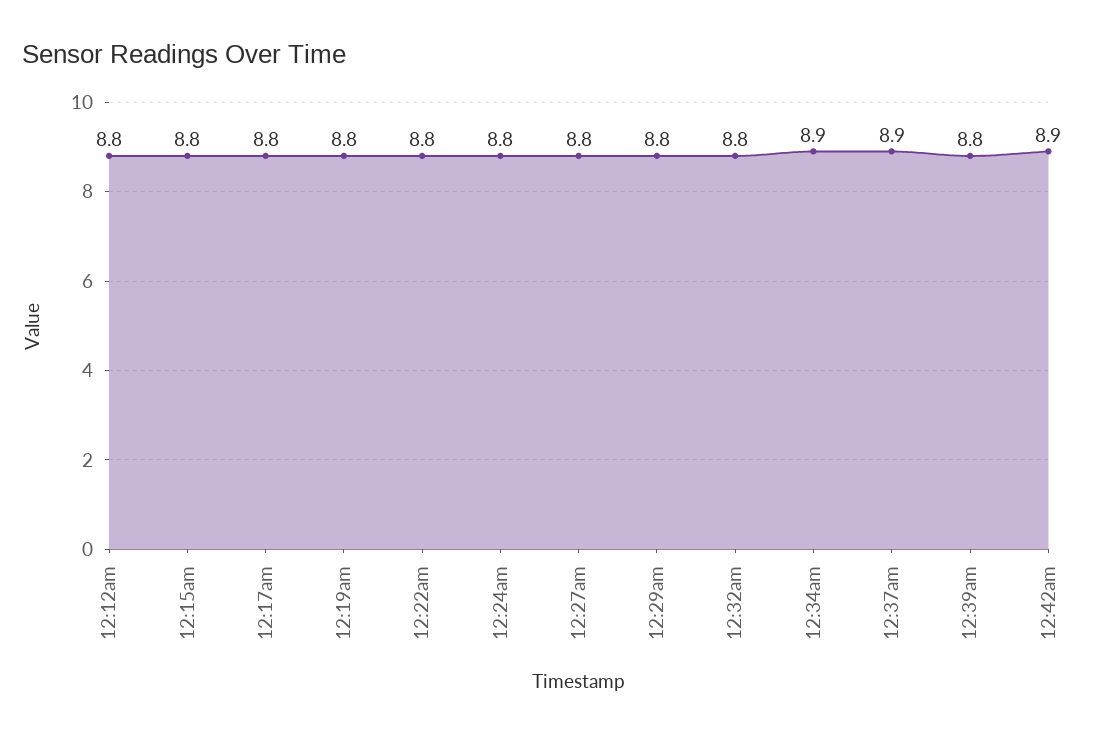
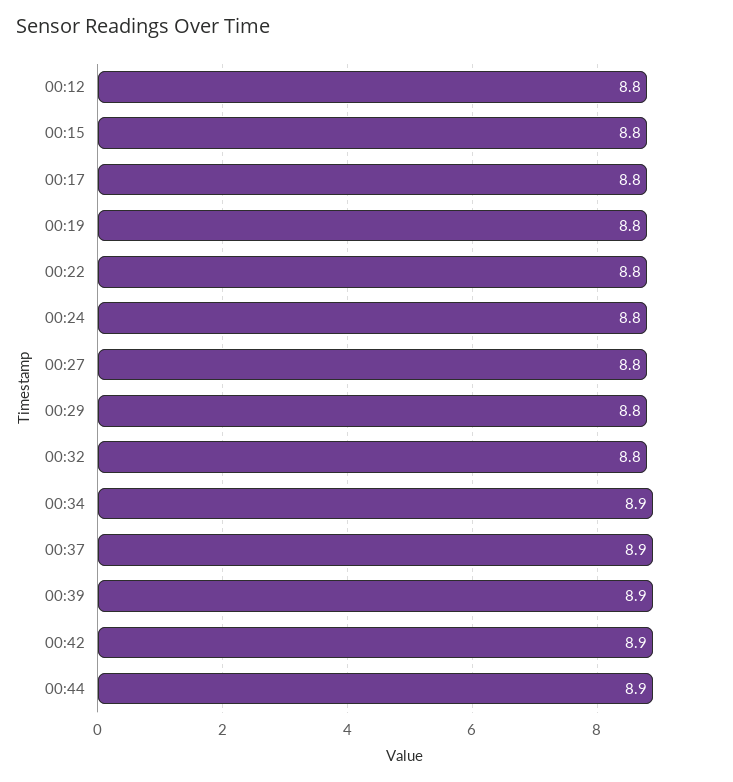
12:39am: 8.8 -> 8.9
00:44: none -> 8.9

